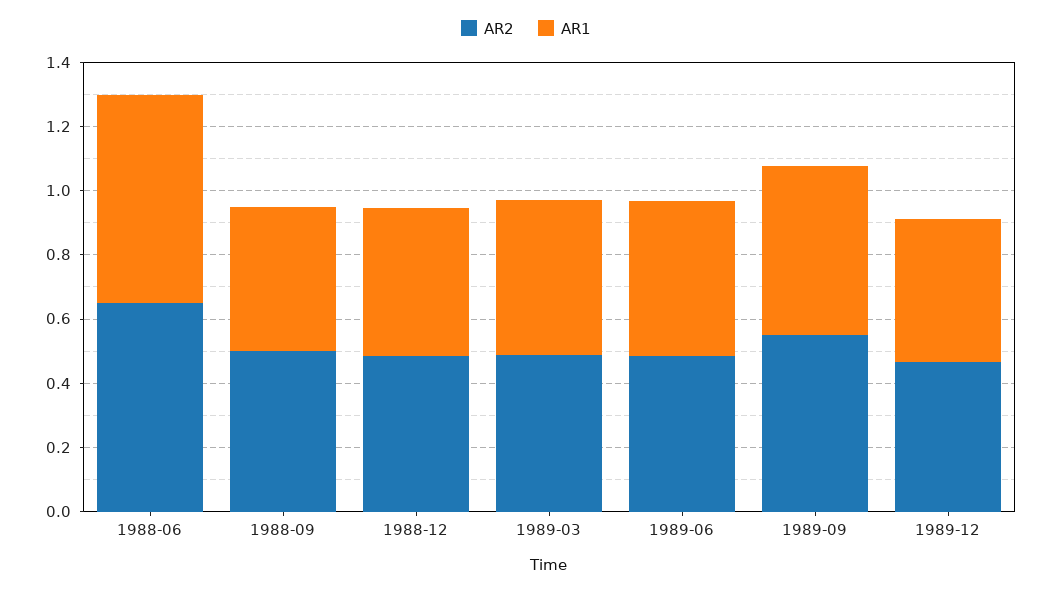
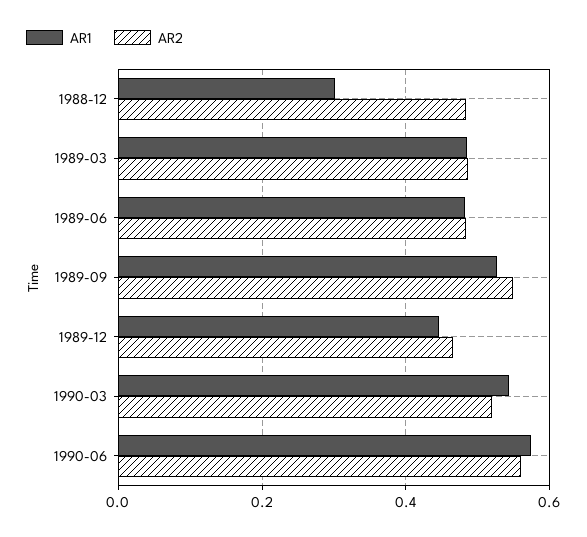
AR2, 1988-06: 0.65 -> none
AR1, 1988-06: 0.65 -> none
AR2, 1988-09: 0.5 -> none
AR1, 1988-09: 0.45 -> none
AR1, 1988-12: 0.45 -> 0.3
AR1, 1990-03: none -> 0.54
AR2, 1990-03: none -> 0.52
AR1, 1990-06: none -> 0.58
AR2, 1990-06: none -> 0.56

